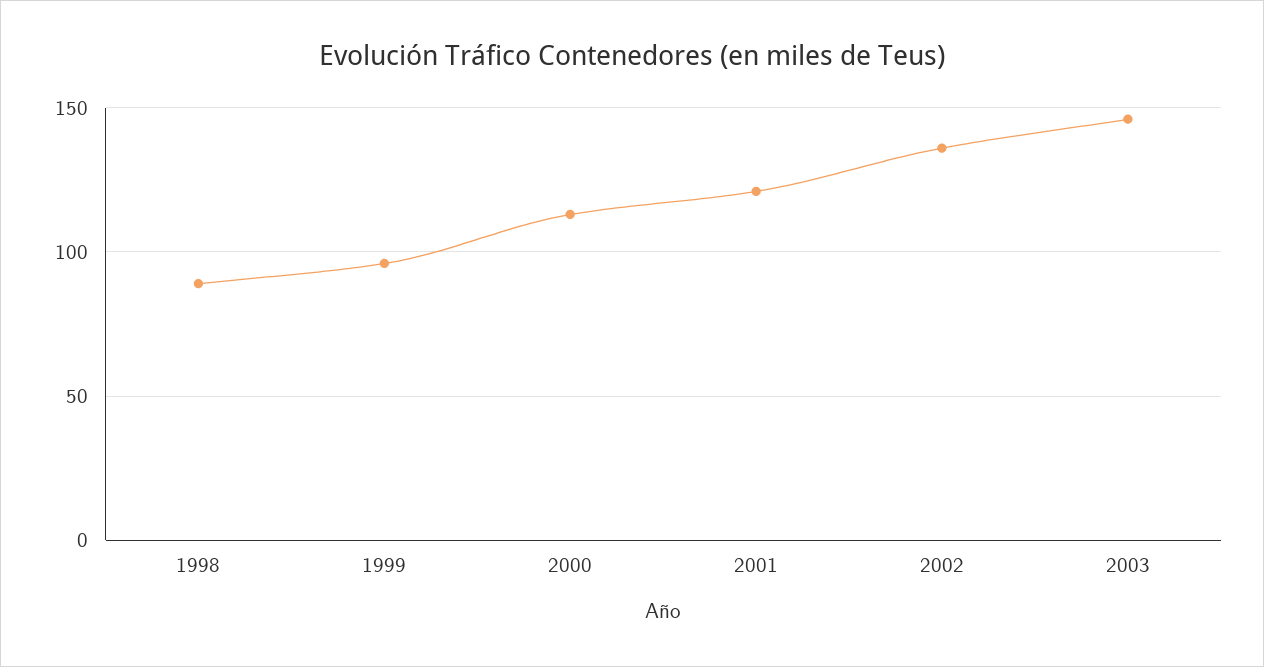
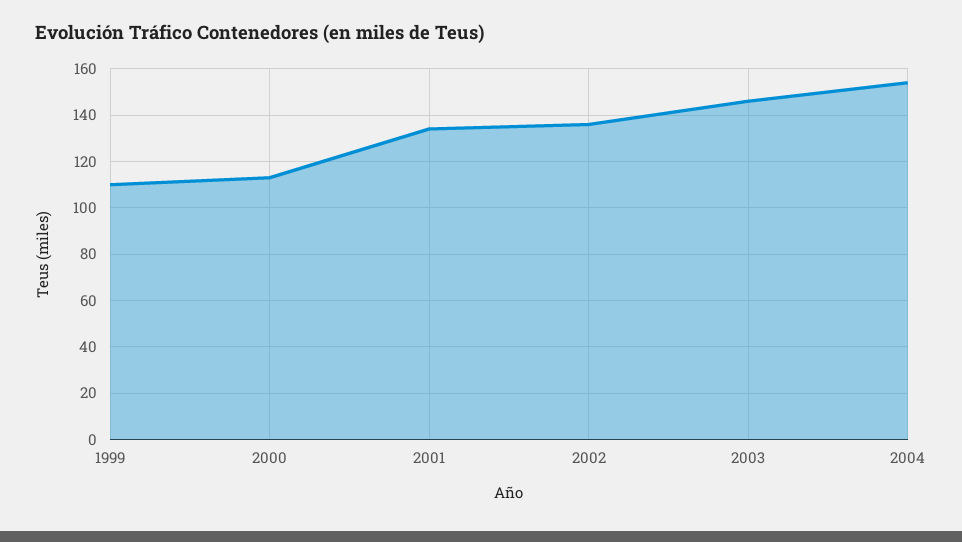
1998: 90 -> none
1999: 95 -> 110
2001: 120 -> 135
2004: none -> 155

